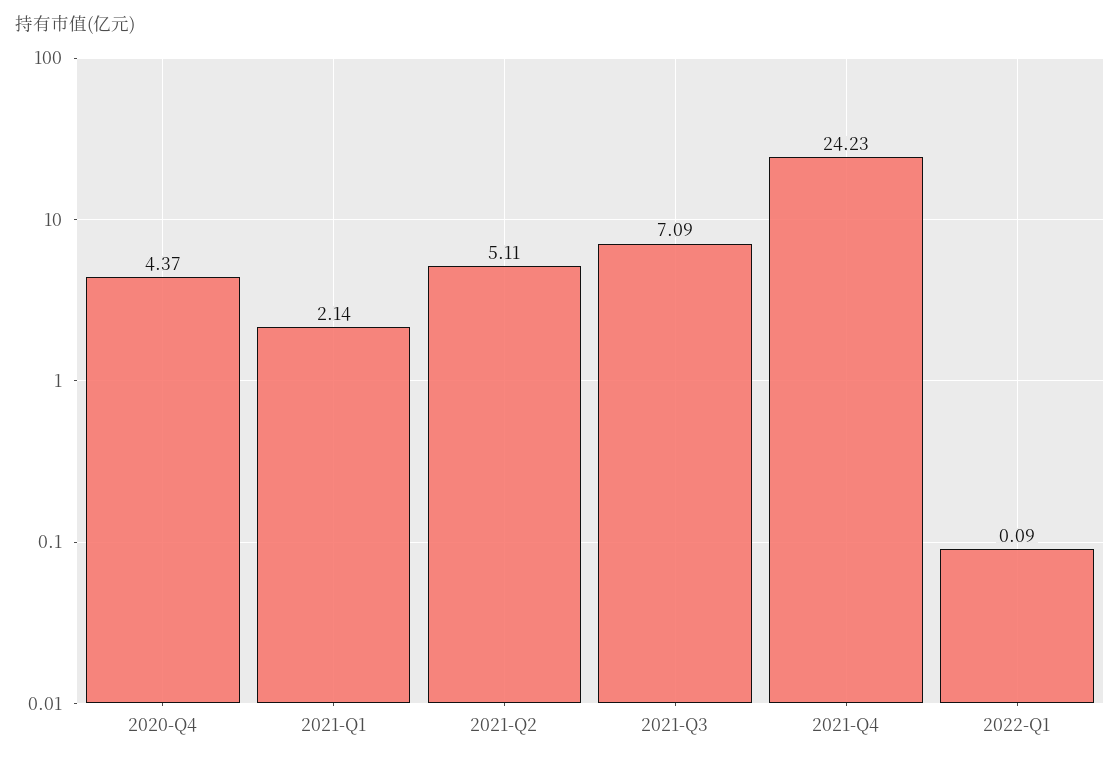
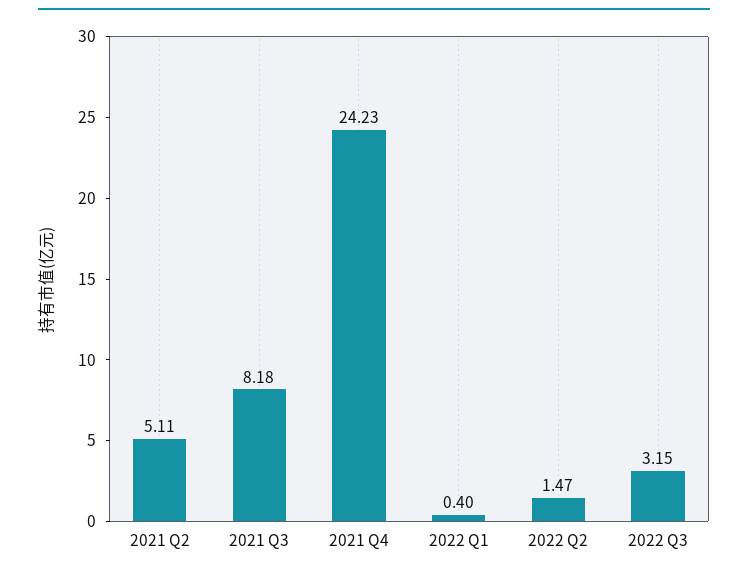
2020-Q4: 4.37 -> none
2021-Q1: 2.14 -> none
2021-Q3: 7.09 -> 8.18
2022-Q1: 0.09 -> 0.4
2022 Q2: none -> 1.47
2022 Q3: none -> 3.15

